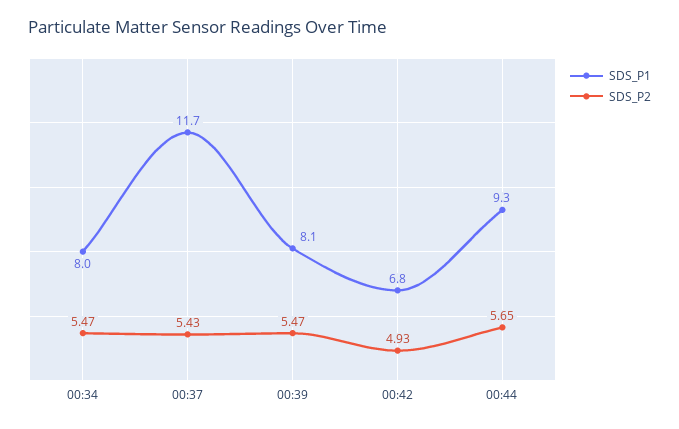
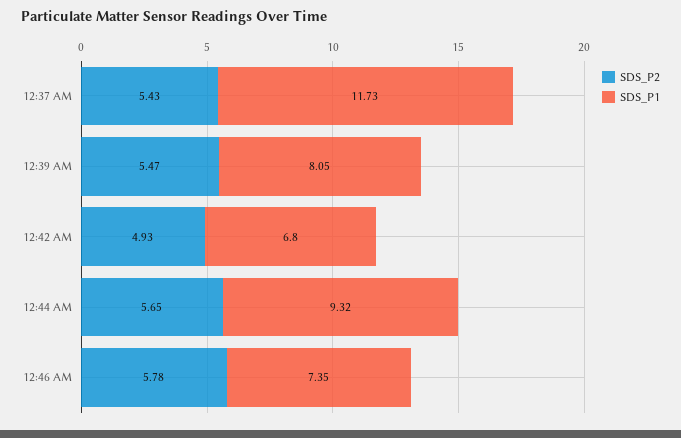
SDS_P1, 00:34: 8 -> none
SDS_P2, 00:34: 5.47 -> none
SDS_P2, 12:46 AM: none -> 5.78
SDS_P1, 12:46 AM: none -> 7.35

